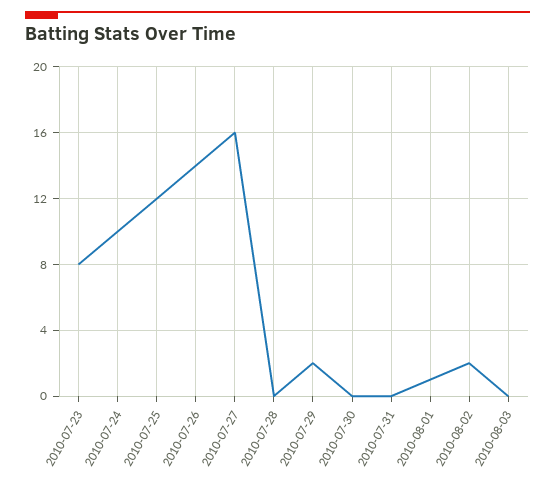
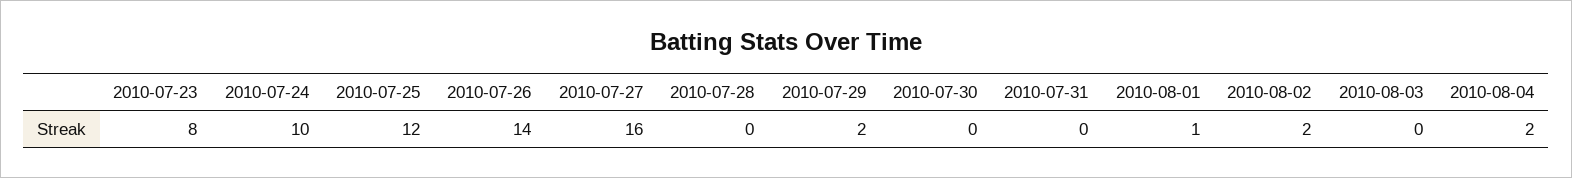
2010-08-04: none -> 2

